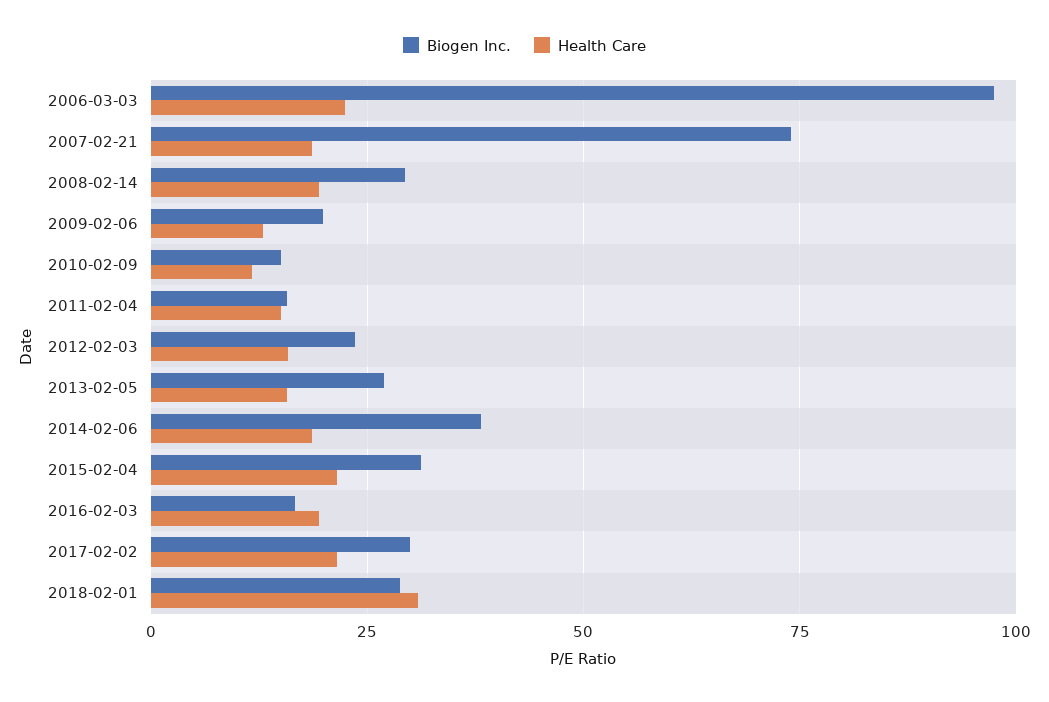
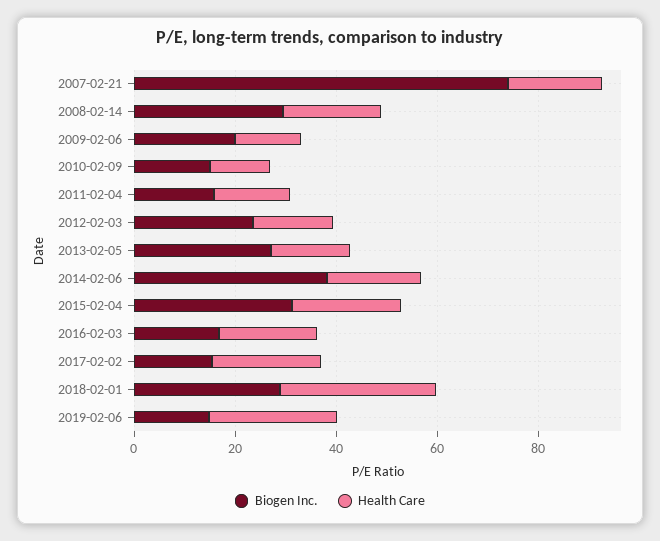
Biogen Inc., 2006-03-03: 97.5 -> none
Health Care, 2006-03-03: 22.5 -> none
Biogen Inc., 2017-02-02: 30 -> 15
Biogen Inc., 2019-02-06: none -> 15
Health Care, 2019-02-06: none -> 25

